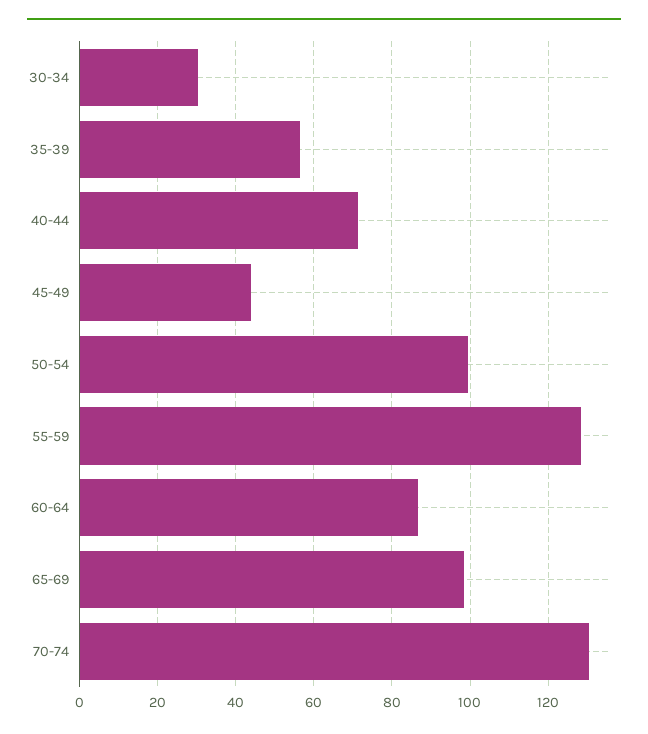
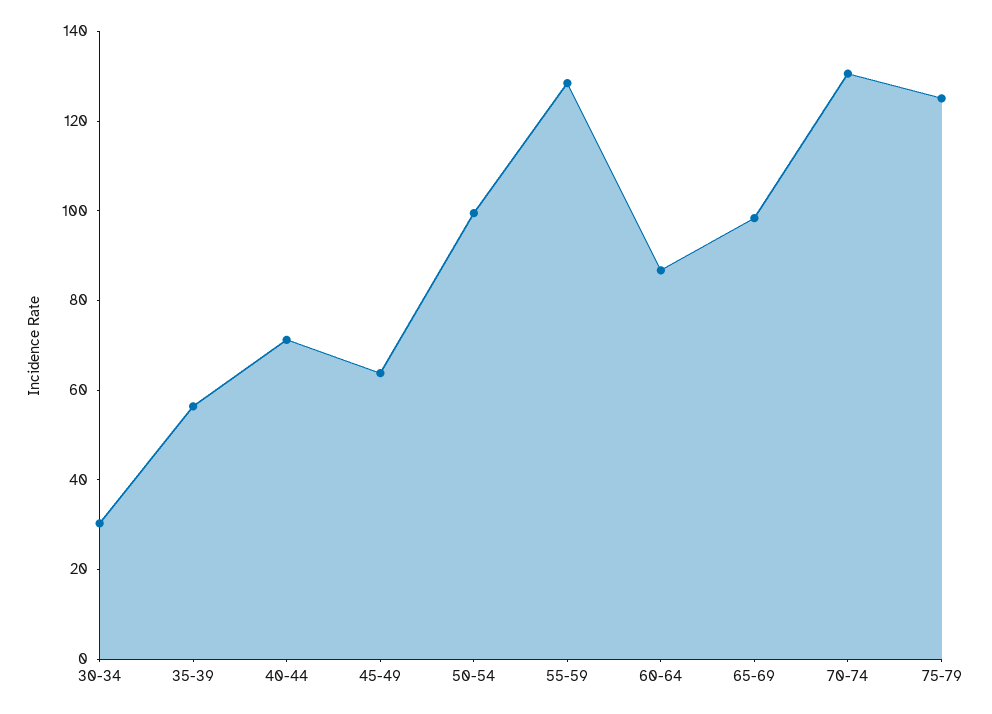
45-49: 44 -> 65
75-79: none -> 125

